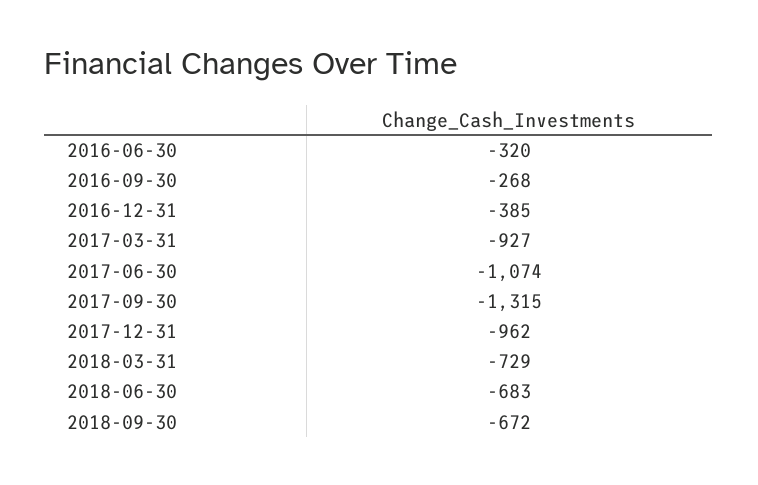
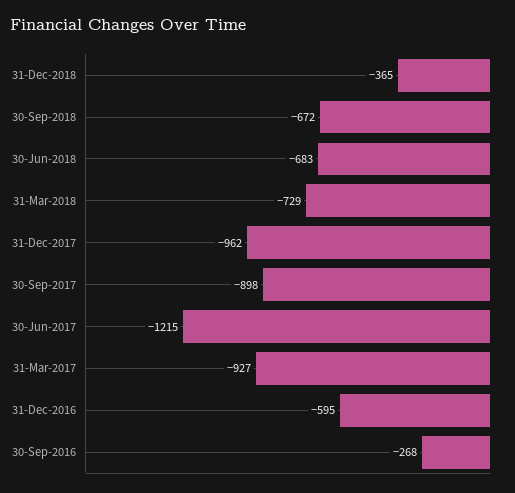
2016-06-30: -320 -> none
2016-12-31: -385 -> -595
2017-06-30: -1074 -> -1215
2017-09-30: -1315 -> -898
31-Dec-2018: none -> -365

